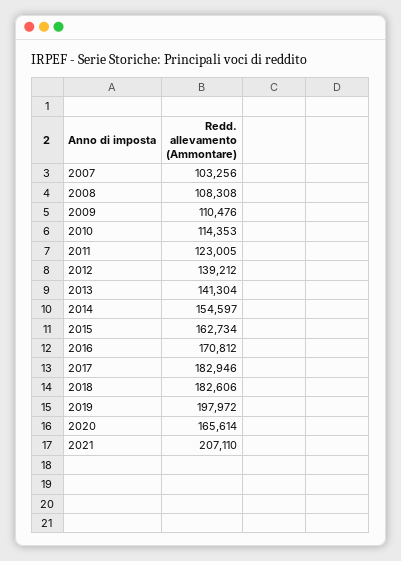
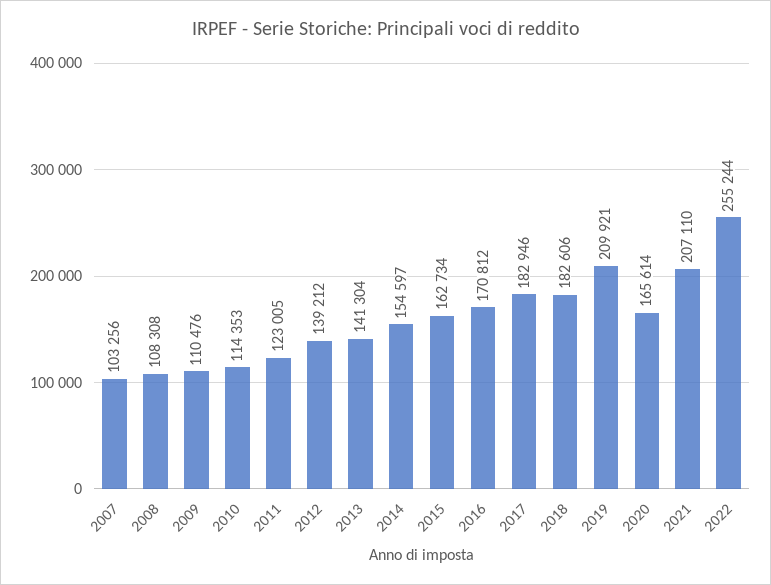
2019: 197972 -> 209921
2022: none -> 255244

